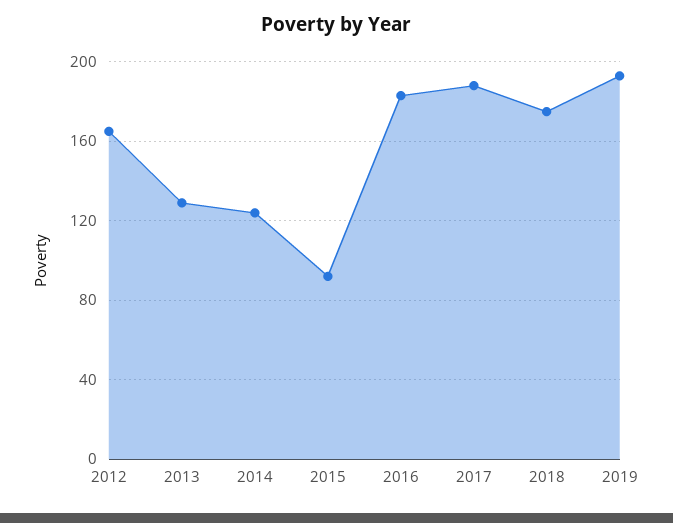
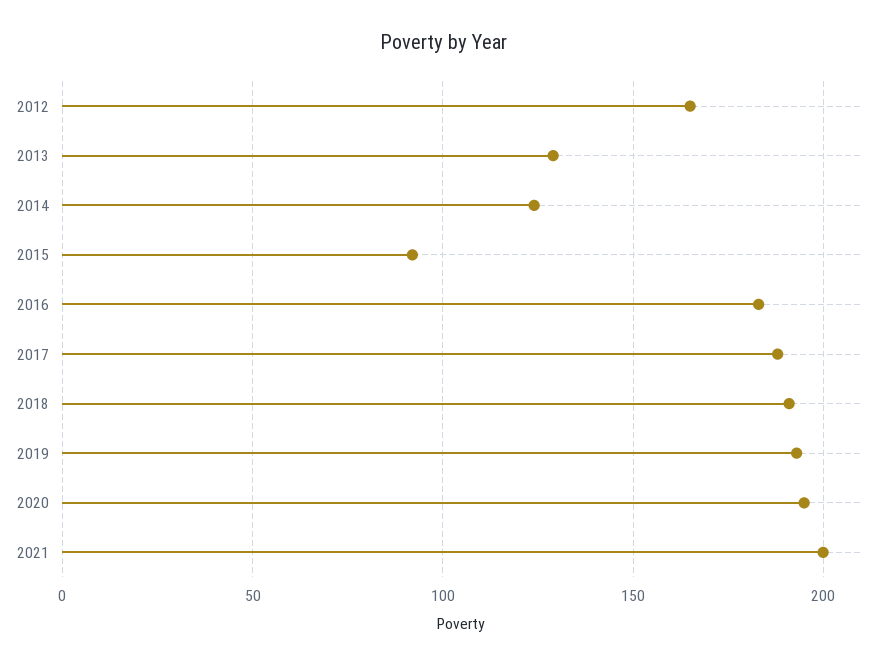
2018: 175 -> 190
2020: none -> 195
2021: none -> 200

